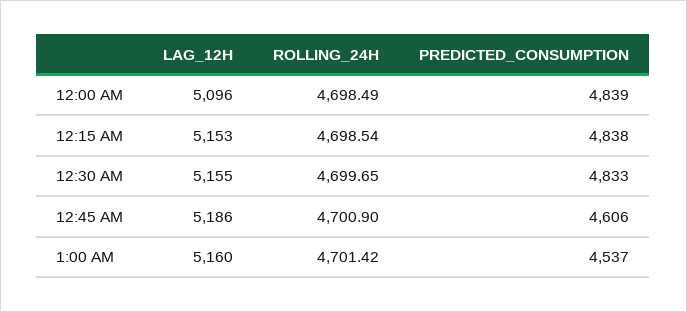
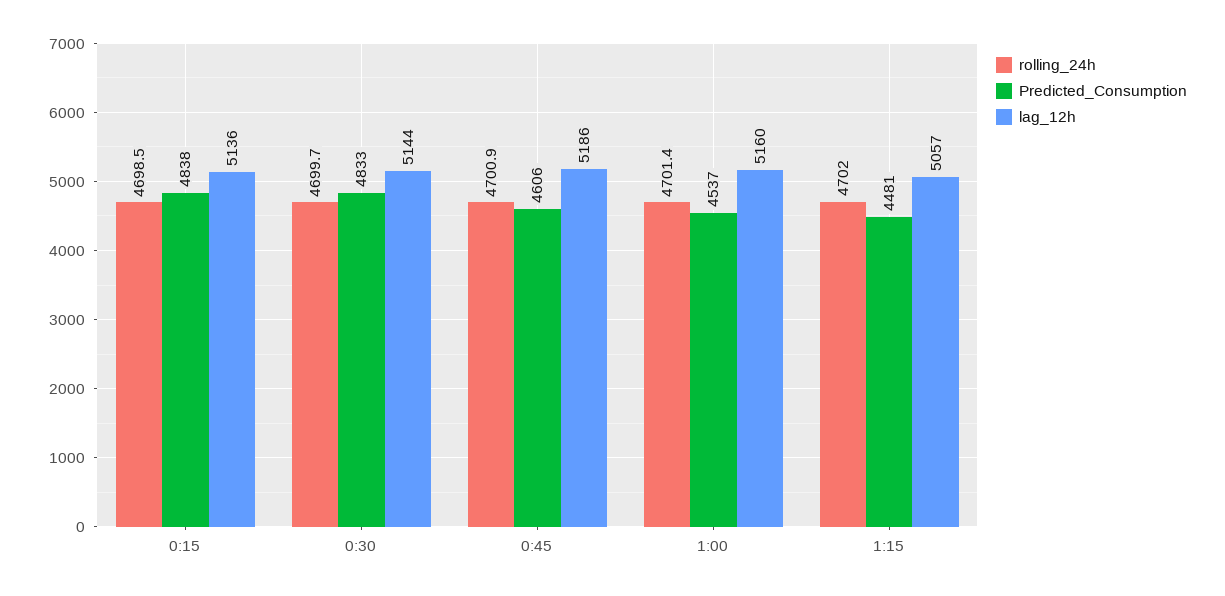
LAG_12H, 12:00 AM: 5096 -> none
ROLLING_24H, 12:00 AM: 4698.49 -> none
PREDICTED_CONSUMPTION, 12:00 AM: 4839 -> none
LAG_12H, 12:15 AM: 5153 -> 5136
LAG_12H, 12:30 AM: 5155 -> 5144
ROLLING_24H, 1:15: none -> 4702
PREDICTED_CONSUMPTION, 1:15: none -> 4481
LAG_12H, 1:15: none -> 5057

